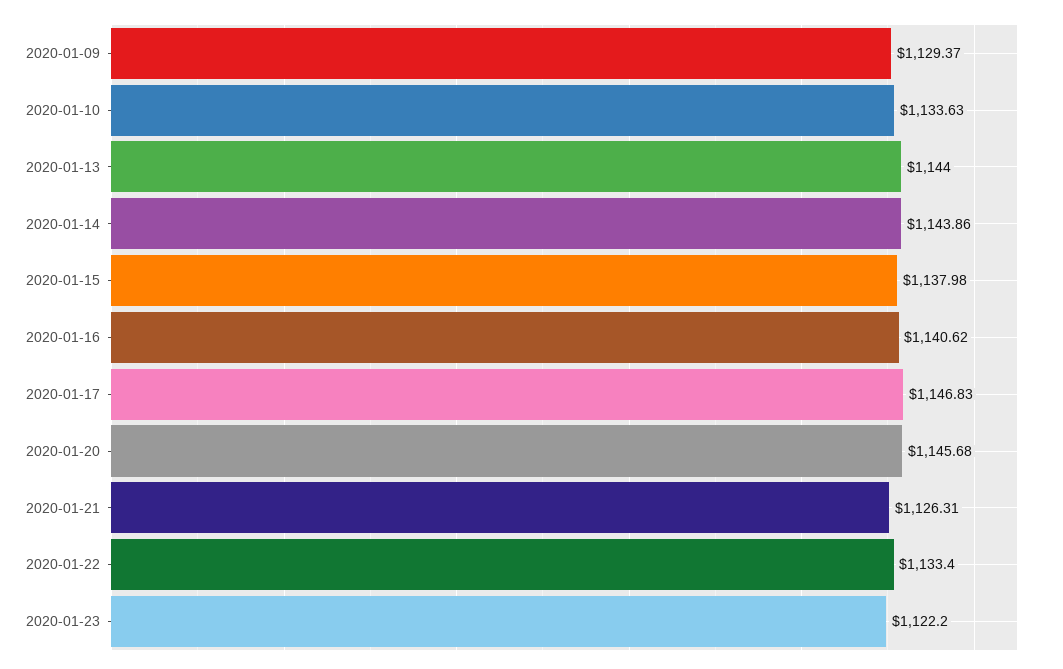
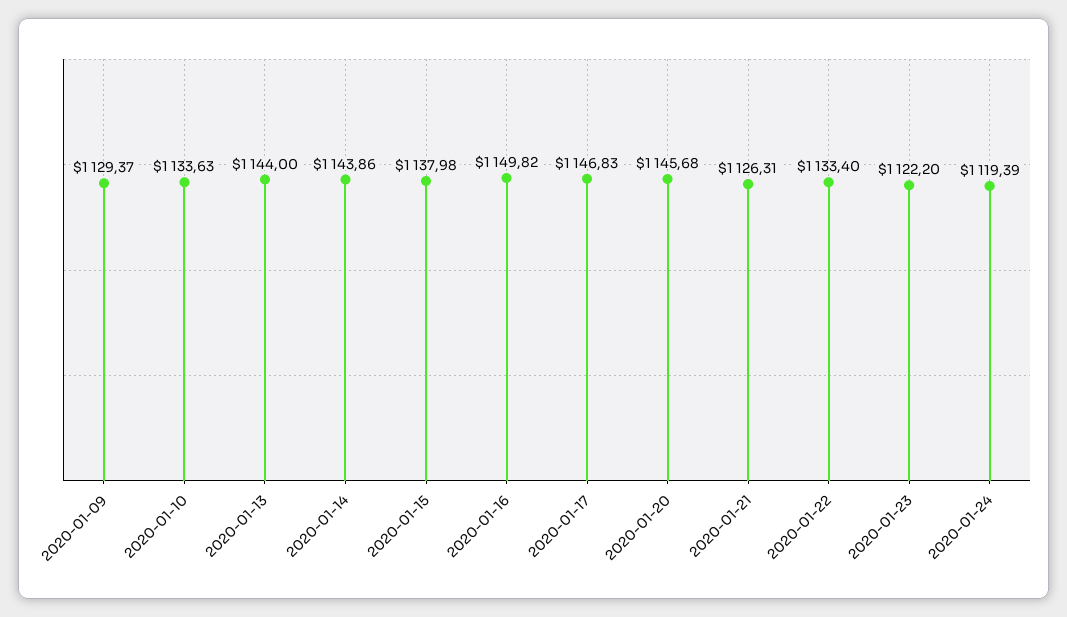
2020-01-16: 1140.62 -> 1149.82
2020-01-24: none -> 1119.39

